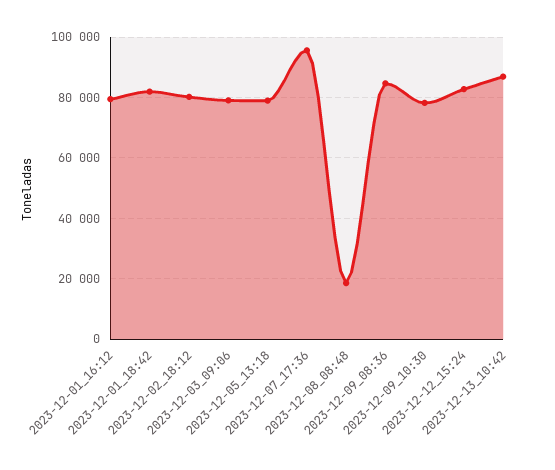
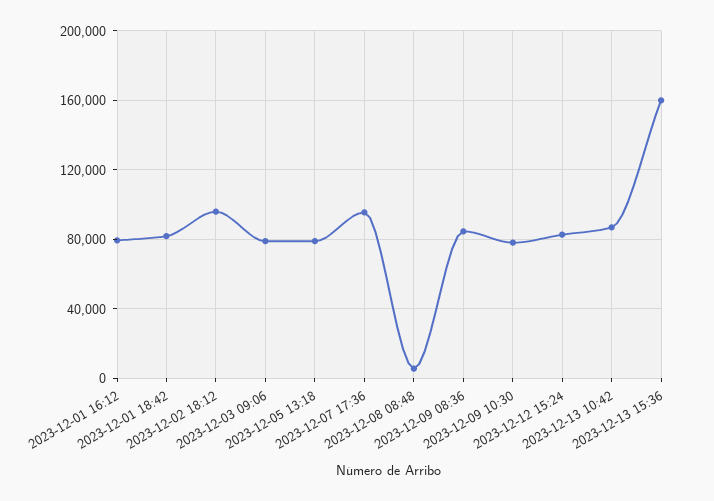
2023-12-02_18:12: 80000 -> 95000
2023-12-08_08:48: 18000 -> 5000
2023-12-13 15:36: none -> 160000

